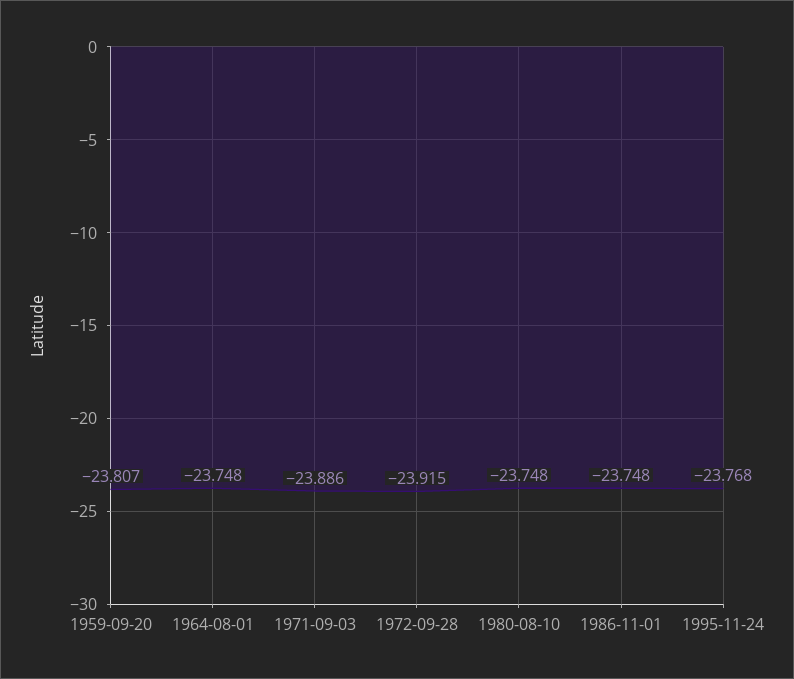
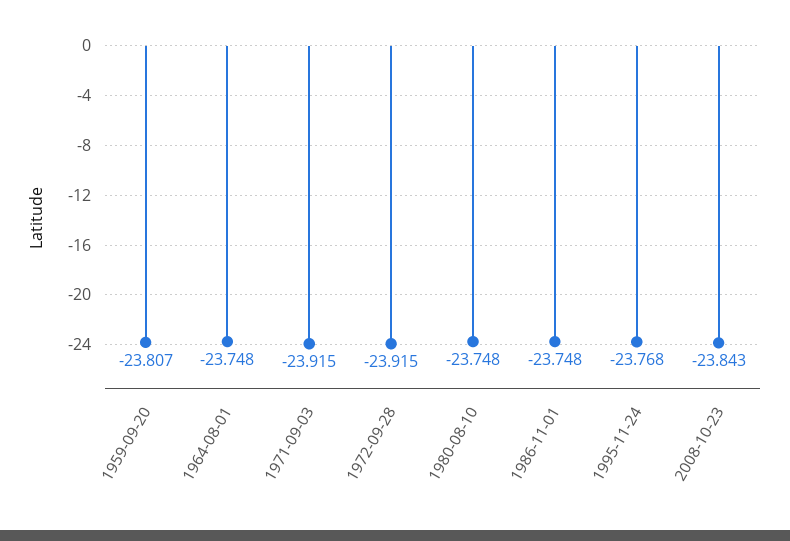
1971-09-03: -23.886 -> -23.915
2008-10-23: none -> -23.843

